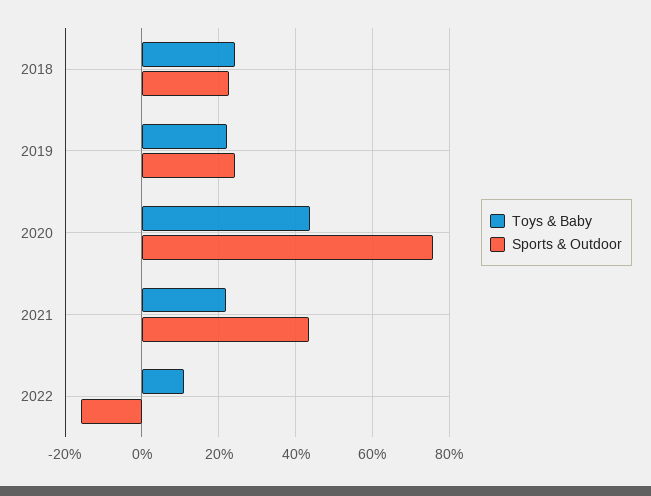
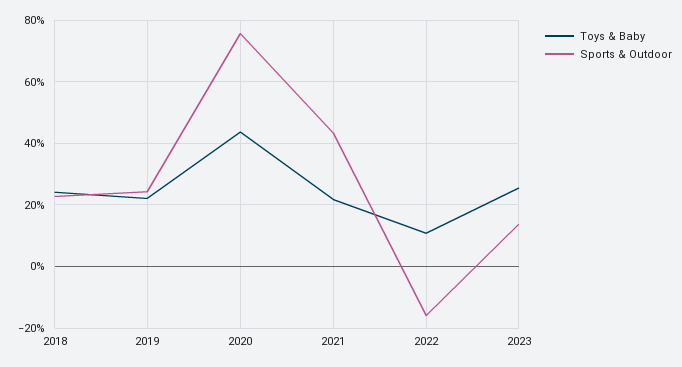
Toys & Baby, 2023: none -> 26
Sports & Outdoor, 2023: none -> 14

